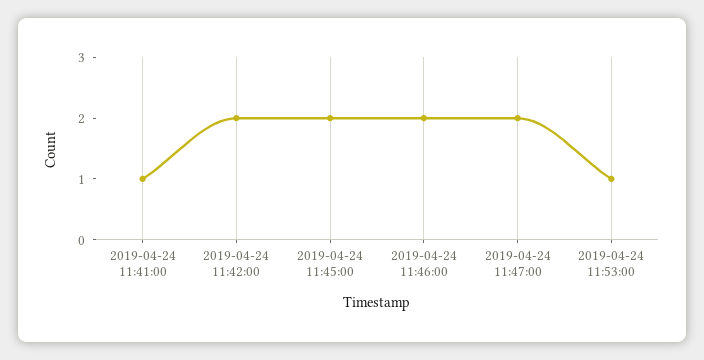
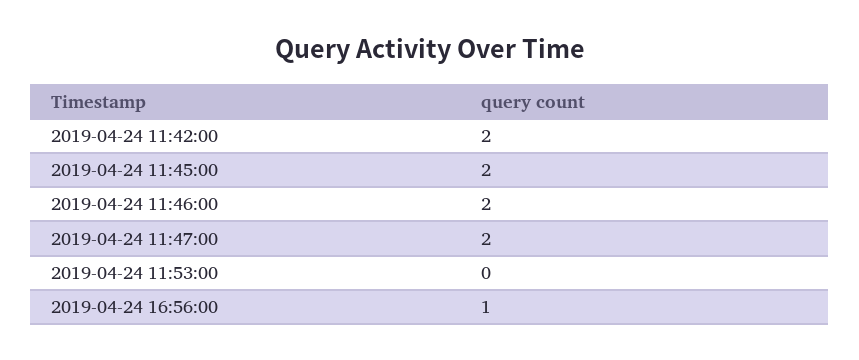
2019-04-24 11:41:00: 1 -> none
2019-04-24 11:53:00: 1 -> 0
2019-04-24 16:56:00: none -> 1

